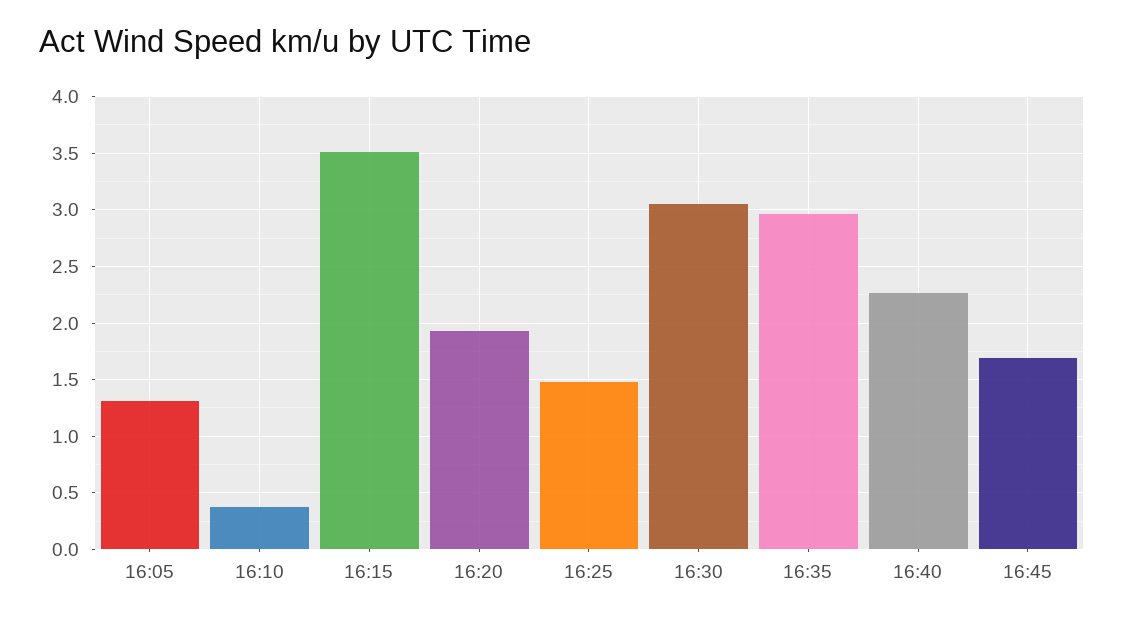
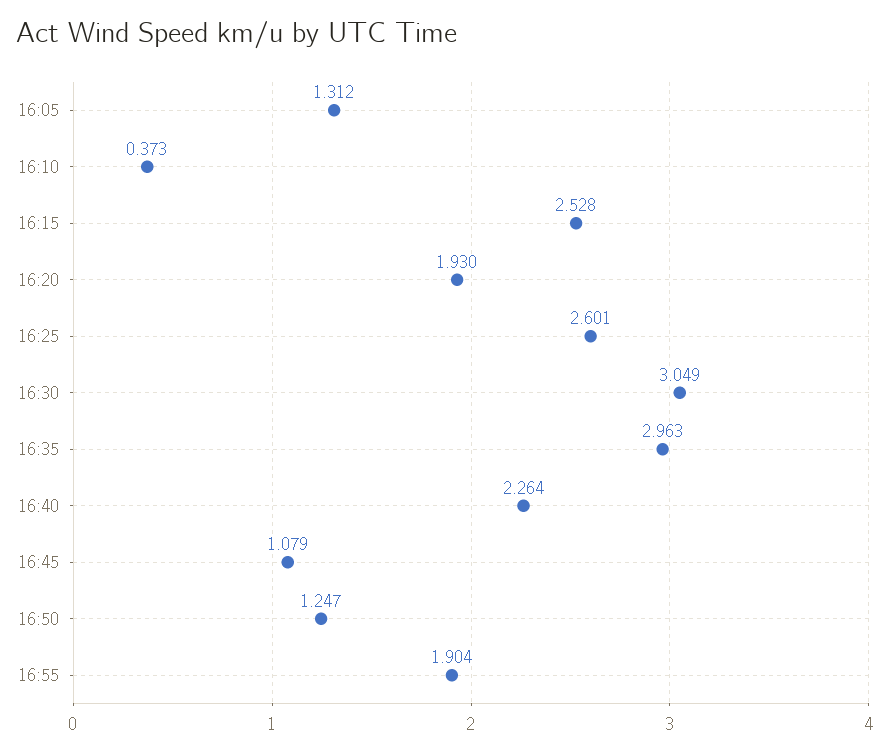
16:15: 3.5 -> 2.528
16:25: 1.5 -> 2.601
16:45: 1.7 -> 1.079
16:50: none -> 1.247
16:55: none -> 1.904

